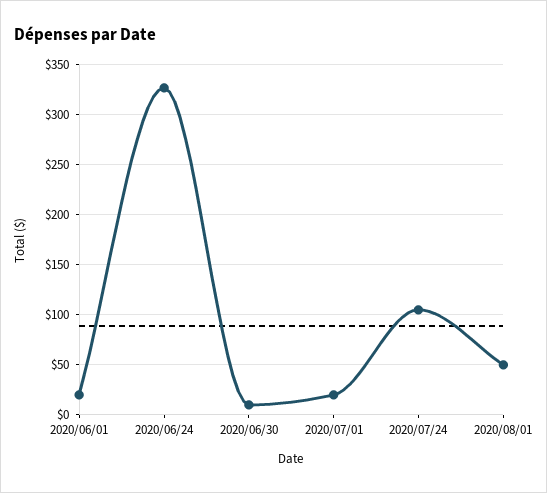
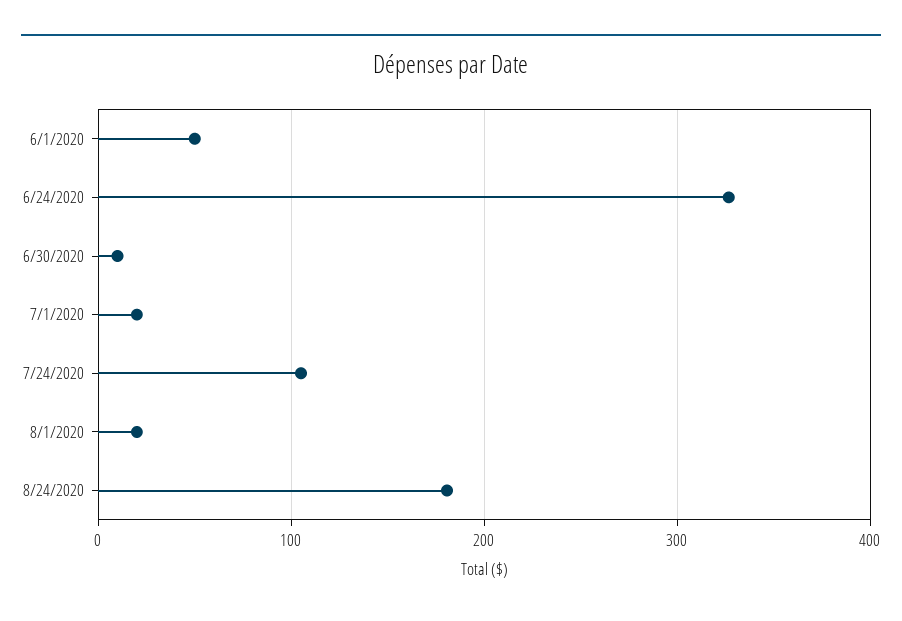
2020/06/01: 20 -> 50
2020/08/01: 50 -> 20
8/24/2020: none -> 180

